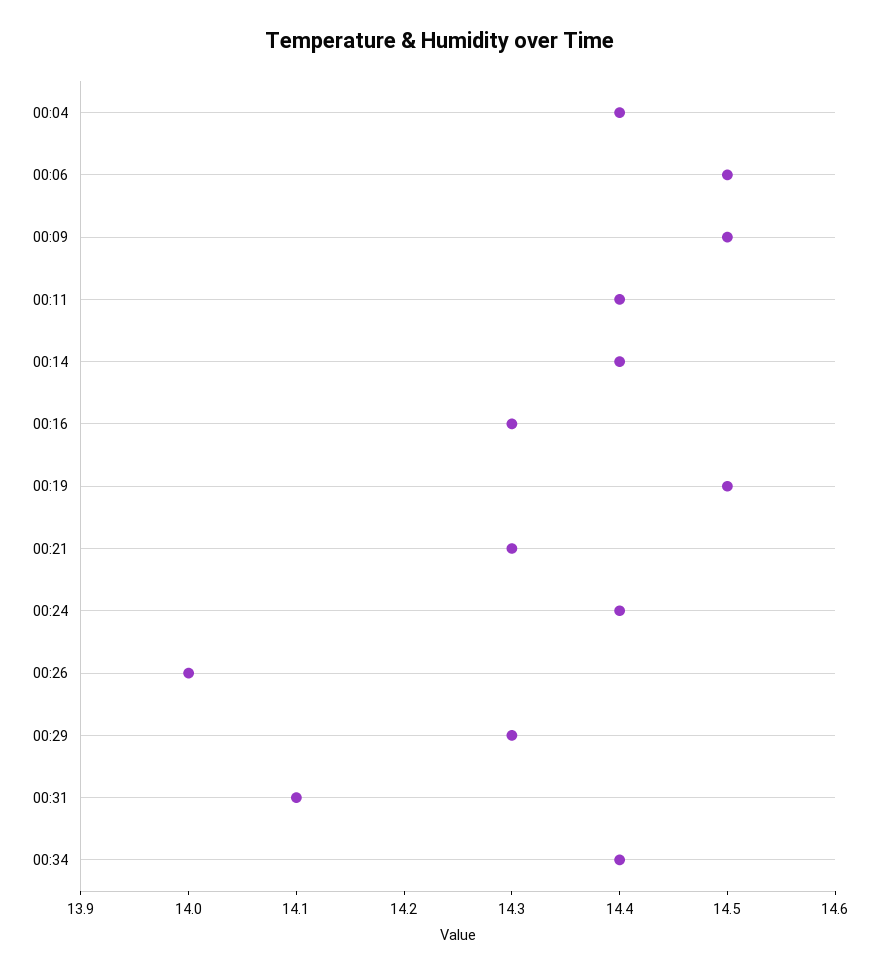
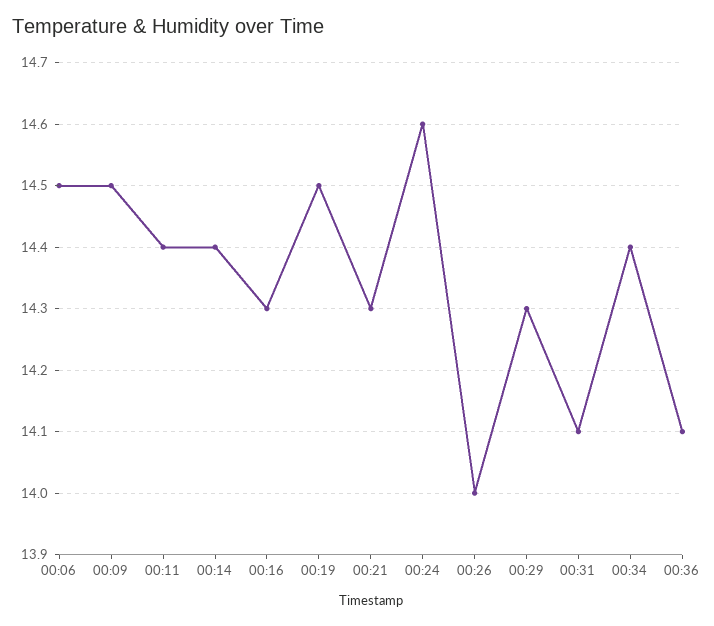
00:04: 14.4 -> none
00:24: 14.4 -> 14.6
00:36: none -> 14.1

